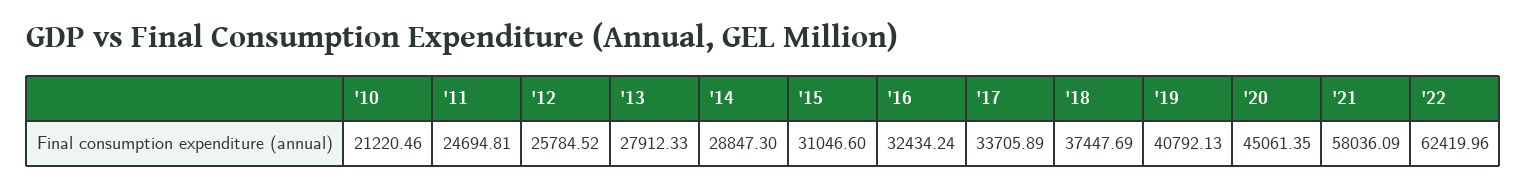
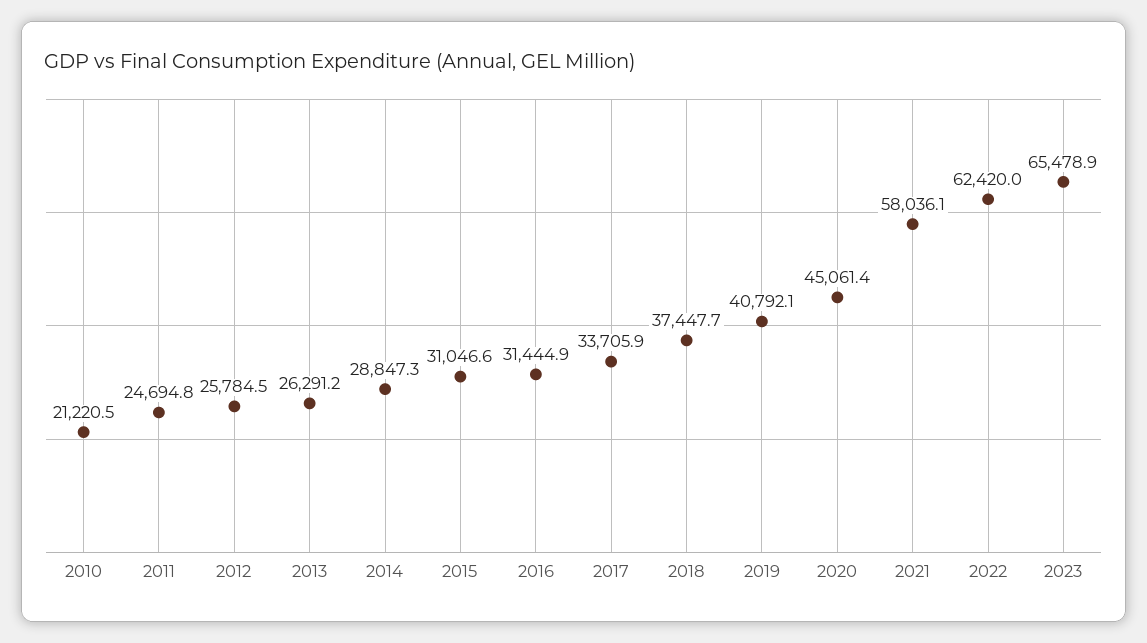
'13: 27912.33 -> 26291.2
'16: 32434.24 -> 31444.9
2023: none -> 65478.9

